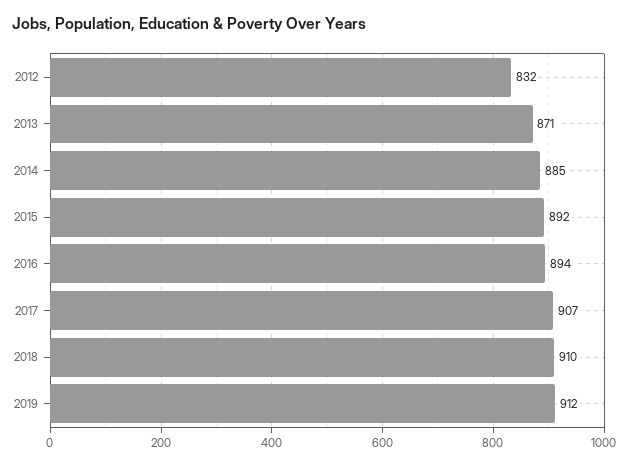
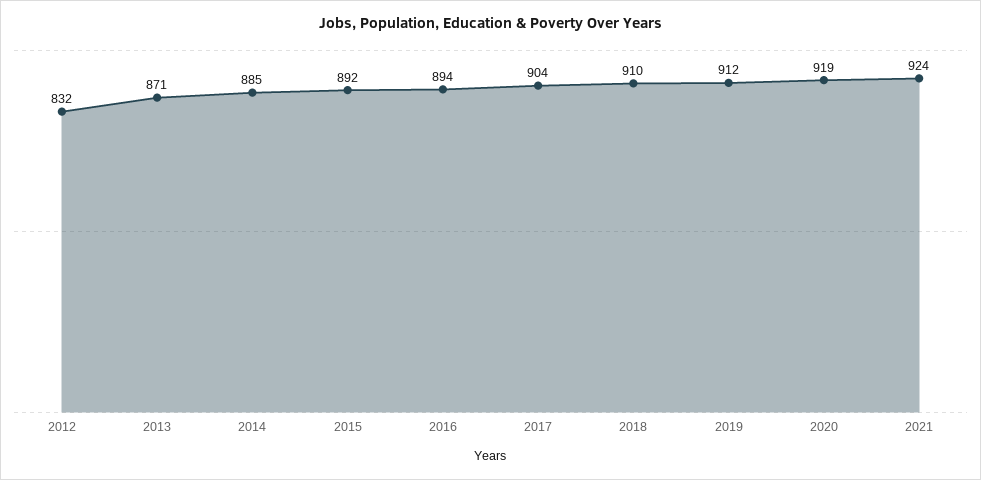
2017: 907 -> 904
2020: none -> 919
2021: none -> 924

